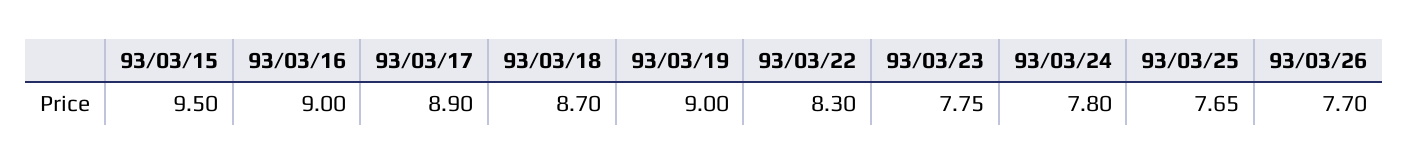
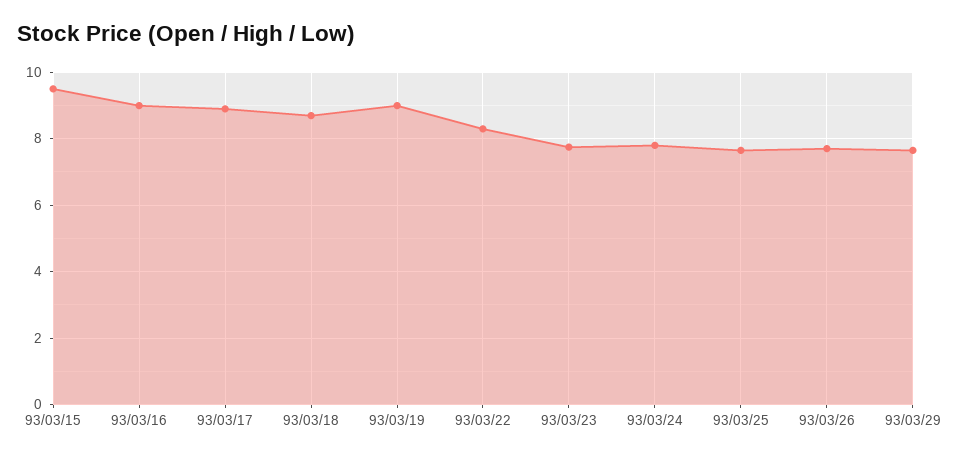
93/03/29: none -> 7.6

